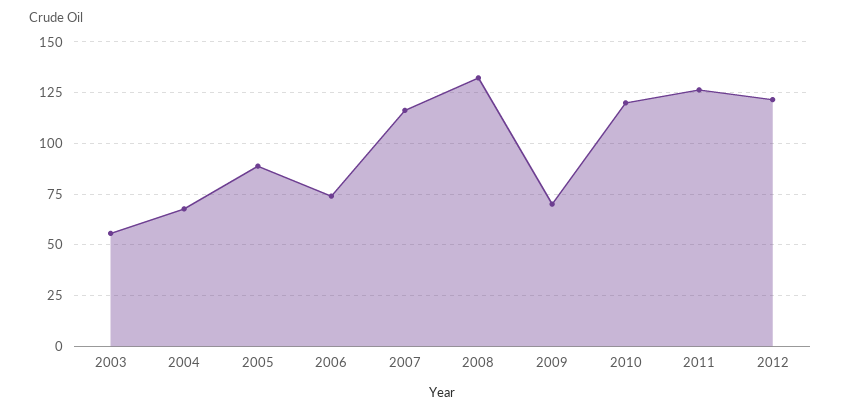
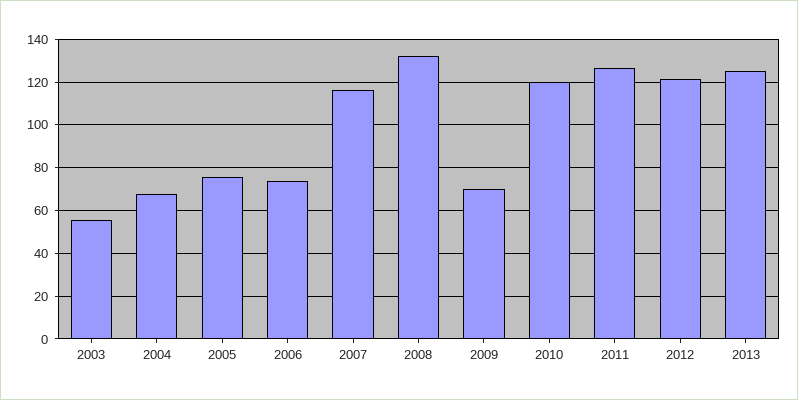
2005: 90 -> 75
2013: none -> 125

